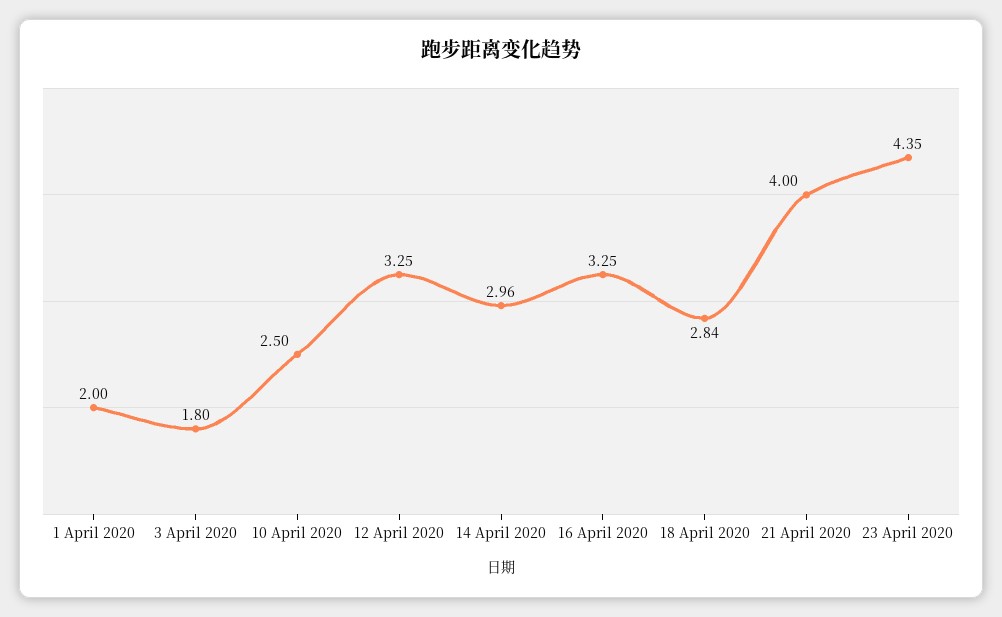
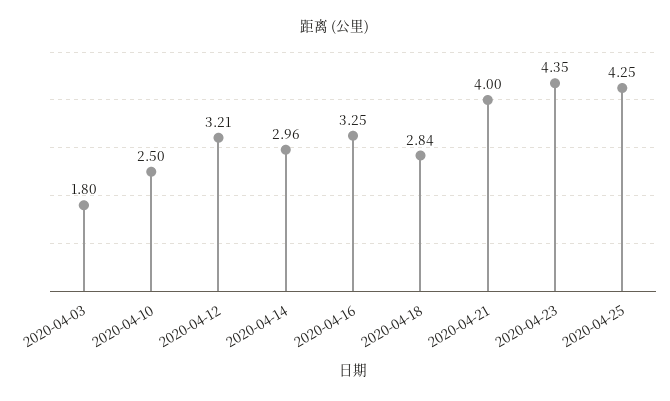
1 April 2020: 2 -> none
12 April 2020: 3.25 -> 3.21
2020-04-25: none -> 4.25

